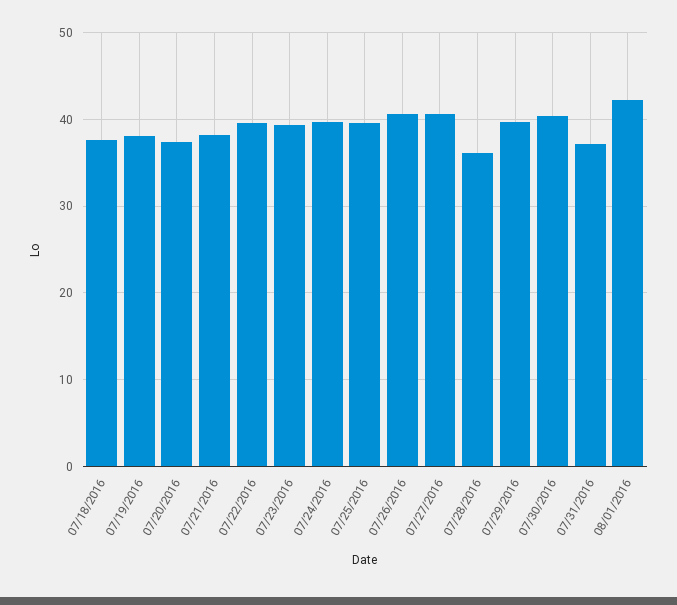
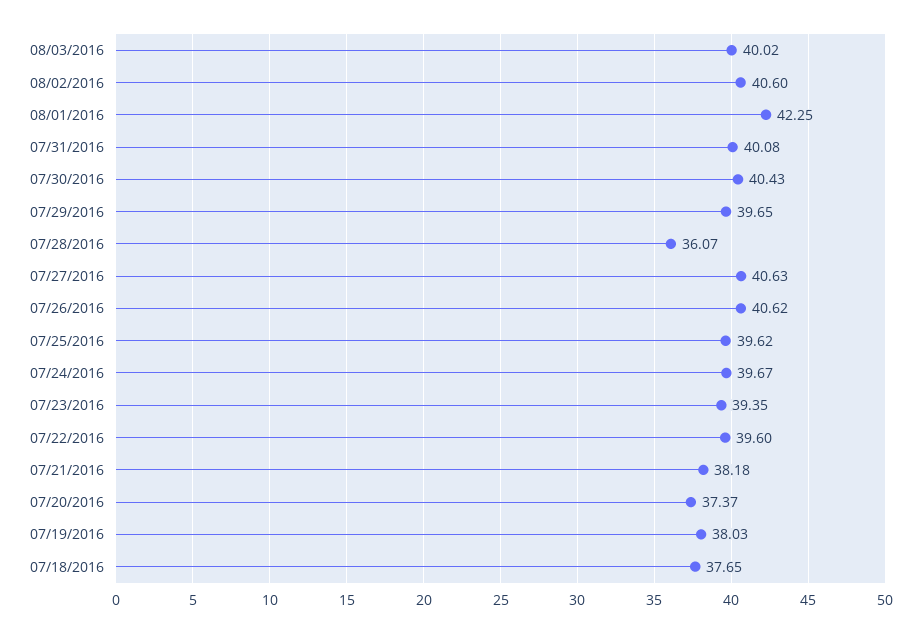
07/31/2016: 37 -> 40.08
08/03/2016: none -> 40.02
08/02/2016: none -> 40.6

